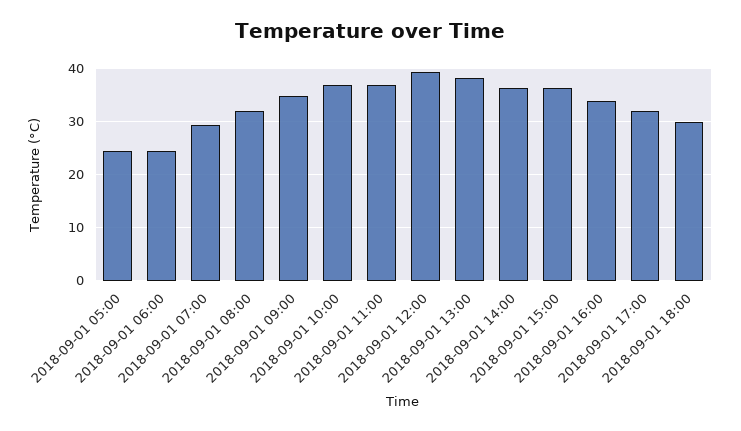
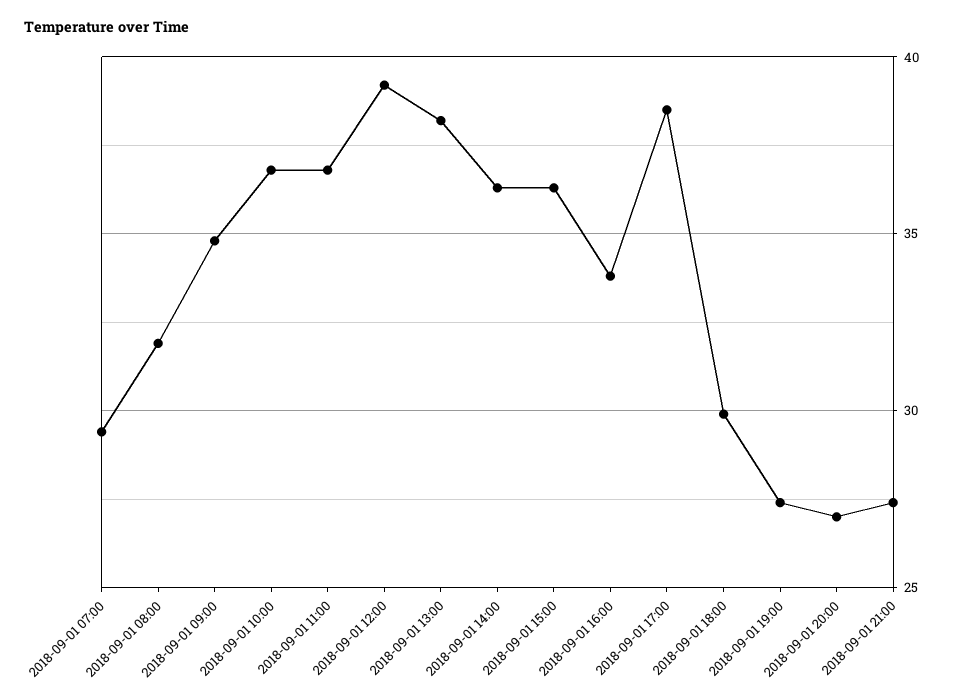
2018-09-01 05:00: 24 -> none
2018-09-01 06:00: 24 -> none
2018-09-01 17:00: 32 -> 38.5
2018-09-01 19:00: none -> 27.5
2018-09-01 20:00: none -> 27
2018-09-01 21:00: none -> 27.5

